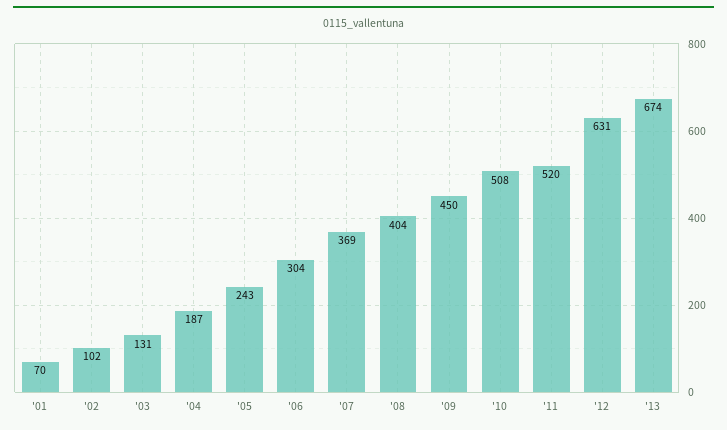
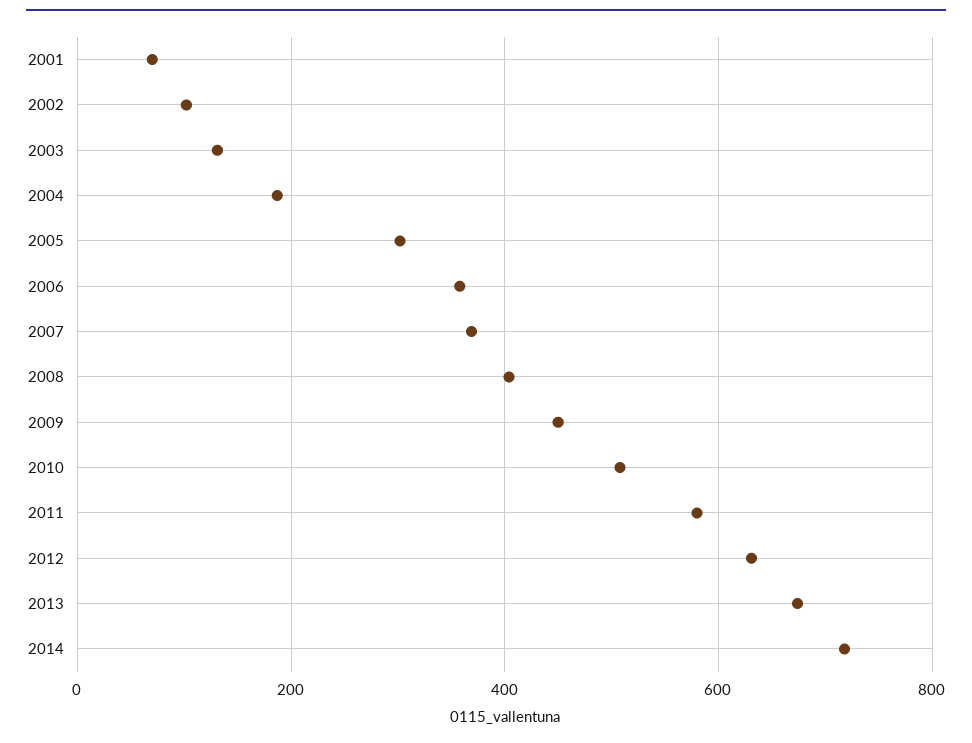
'05: 243 -> 300
'06: 304 -> 360
'11: 520 -> 580
2014: none -> 720

